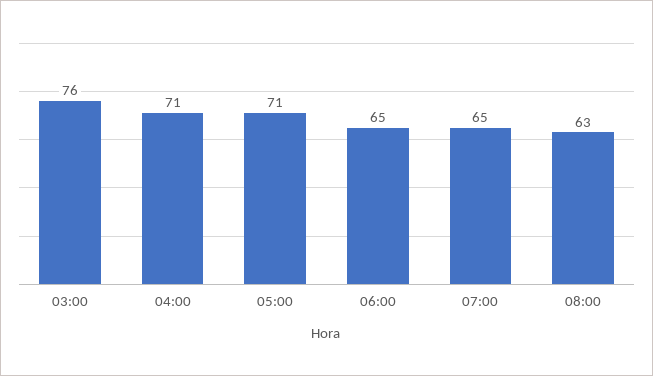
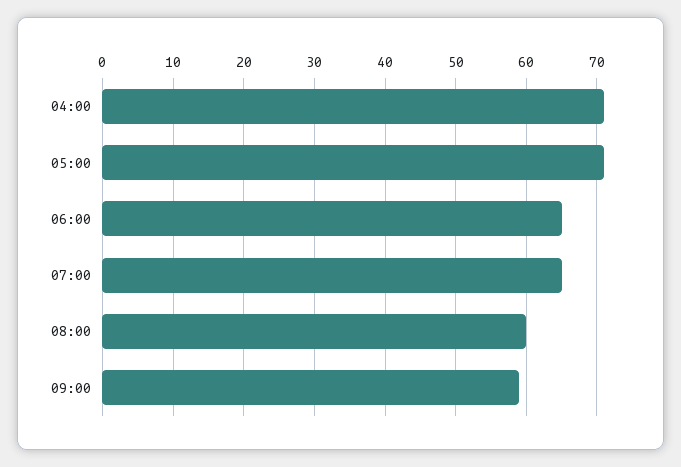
03:00: 76 -> none
08:00: 63 -> 60
09:00: none -> 59

